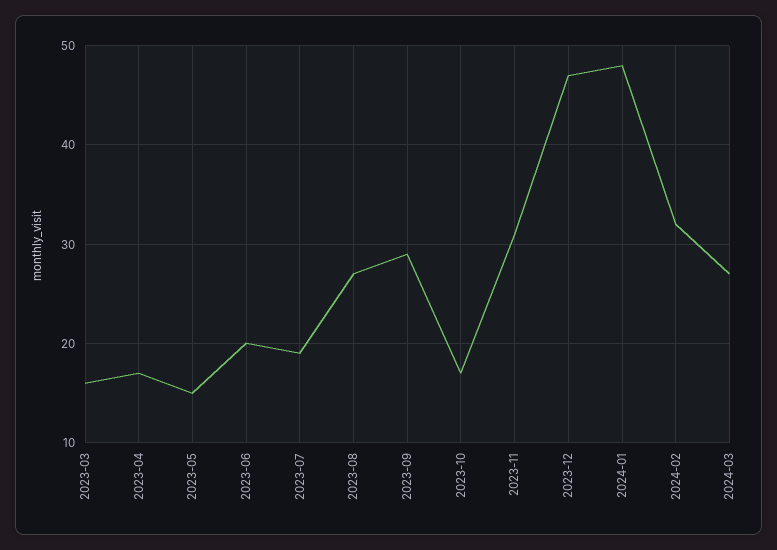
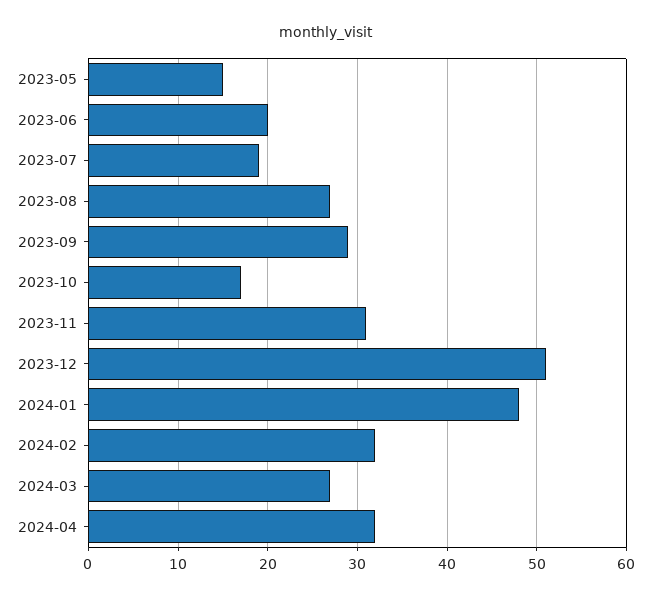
2023-03: 16 -> none
2023-04: 17 -> none
2023-12: 47 -> 51
2024-04: none -> 32

